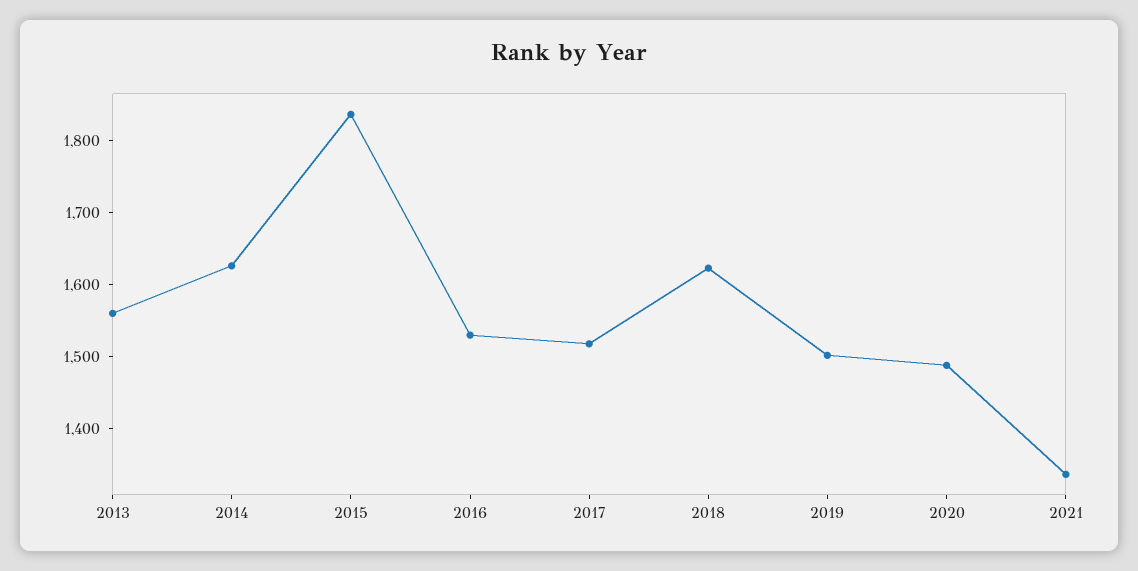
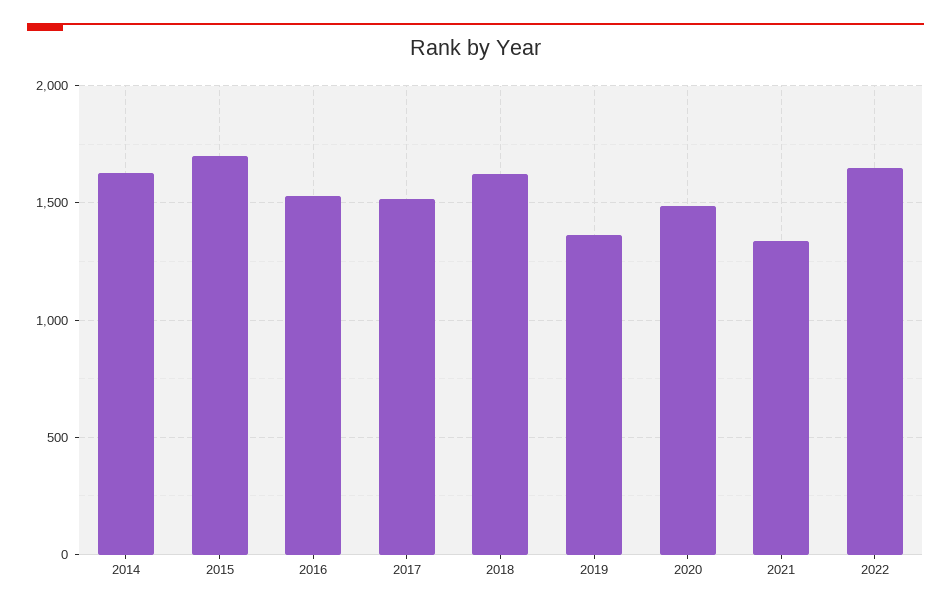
2013: 1560 -> none
2015: 1840 -> 1700
2019: 1500 -> 1350
2022: none -> 1650

